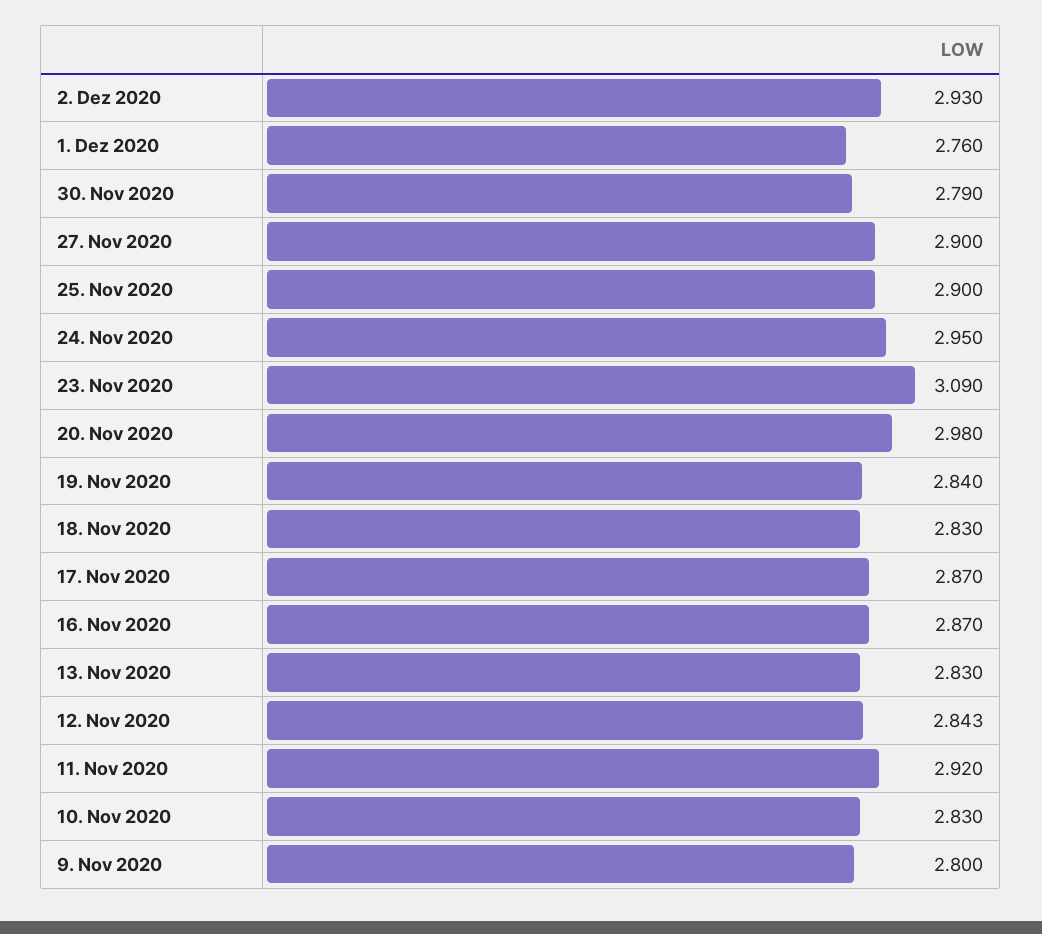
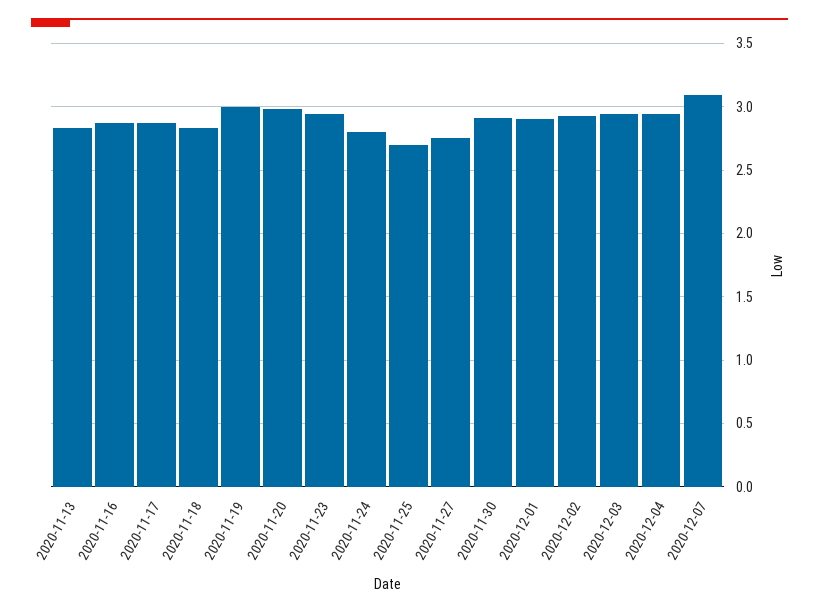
1. Dez 2020: 2.76 -> 2.9
30. Nov 2020: 2.79 -> 2.9
27. Nov 2020: 2.9 -> 2.75
25. Nov 2020: 2.9 -> 2.7
24. Nov 2020: 2.95 -> 2.8
23. Nov 2020: 3.09 -> 2.95
19. Nov 2020: 2.84 -> 3
12. Nov 2020: 2.843 -> none
11. Nov 2020: 2.92 -> none
10. Nov 2020: 2.83 -> none
9. Nov 2020: 2.8 -> none
2020-12-03: none -> 2.95
2020-12-04: none -> 2.95
2020-12-07: none -> 3.1

